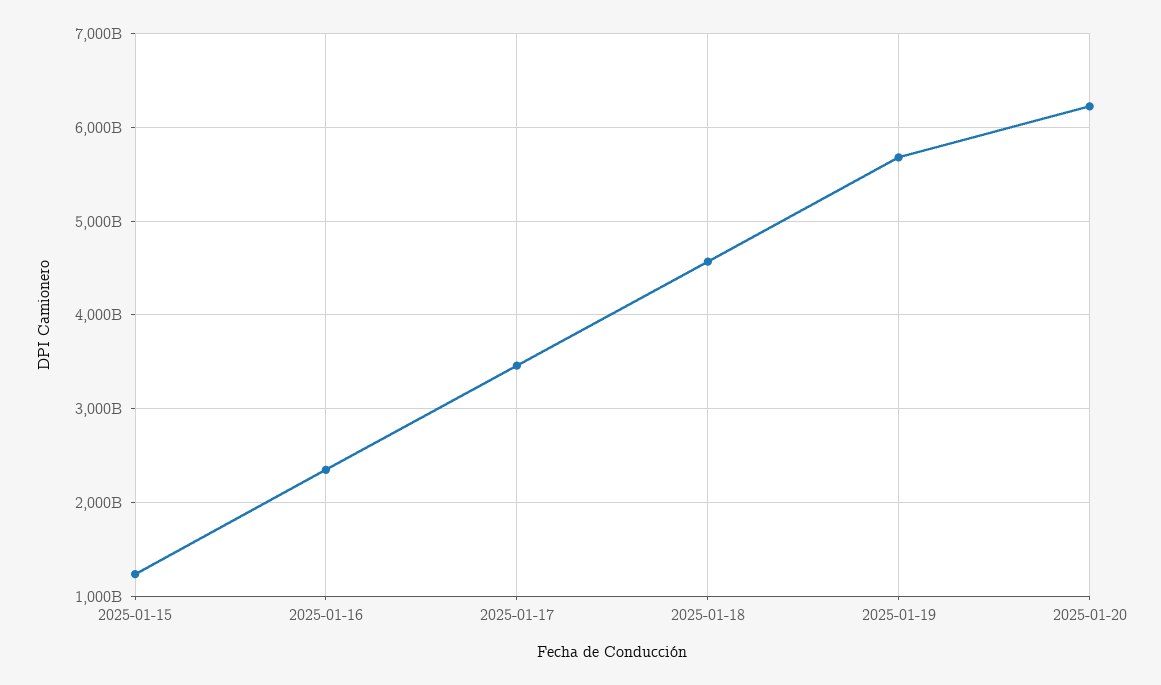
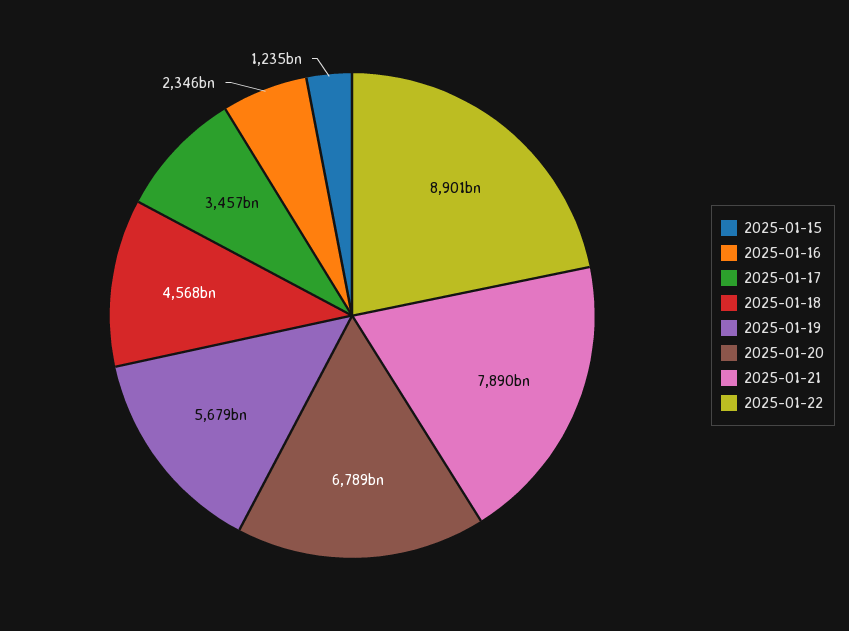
2025-01-20: 6200000000000 -> 6789000000000
2025-01-21: none -> 7890000000000
2025-01-22: none -> 8901000000000

